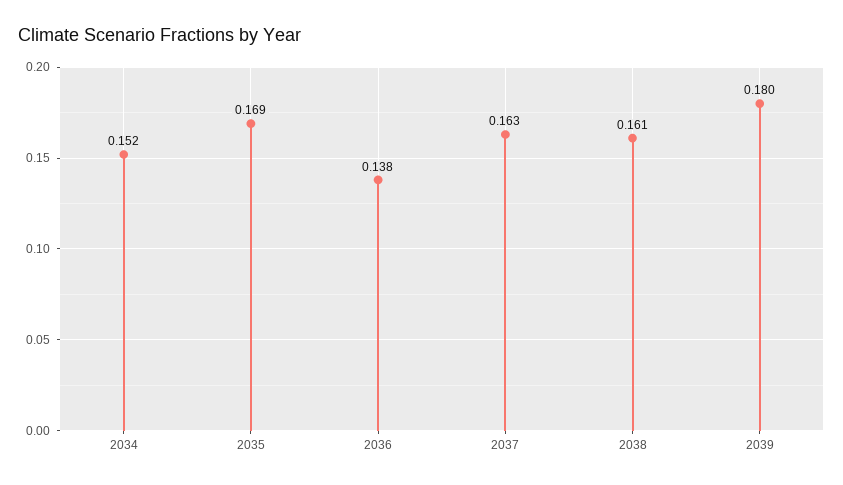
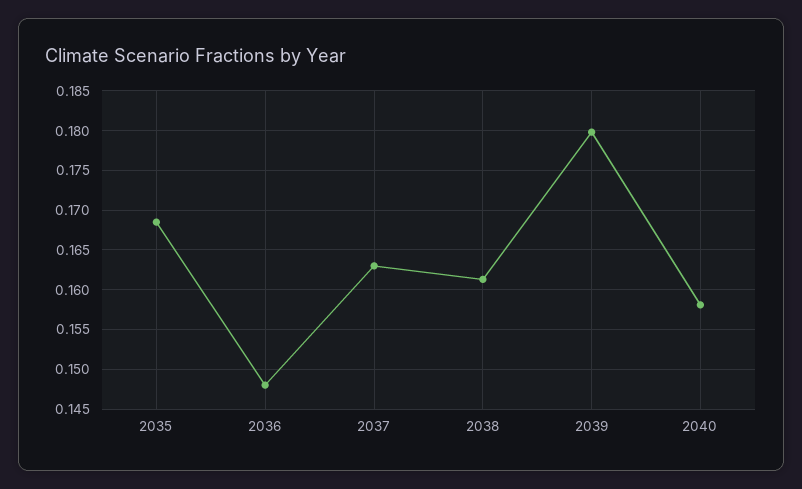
2034: 0.152 -> none
2036: 0.138 -> 0.148
2040: none -> 0.158

